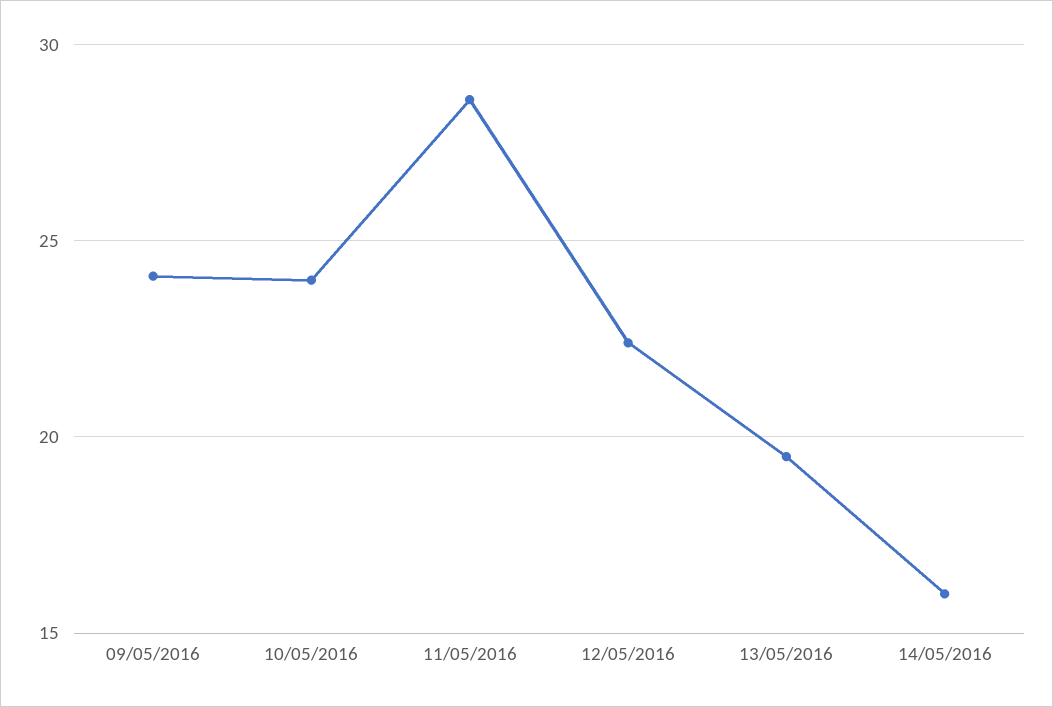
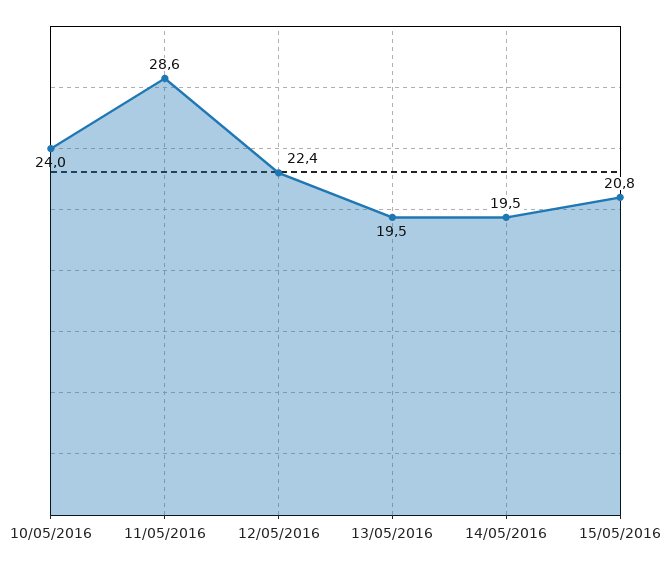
09/05/2016: 24 -> none
14/05/2016: 16 -> 19.5
15/05/2016: none -> 20.8

